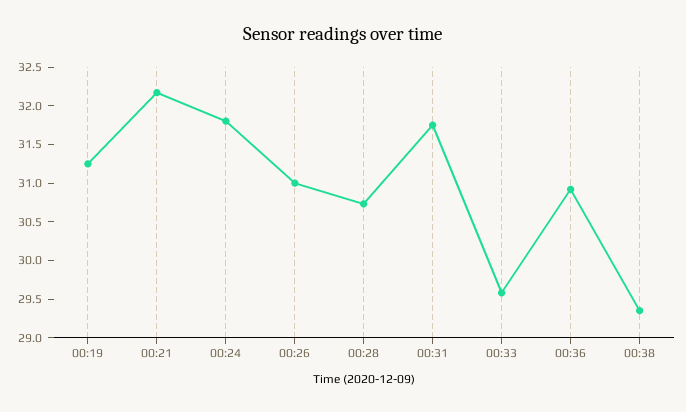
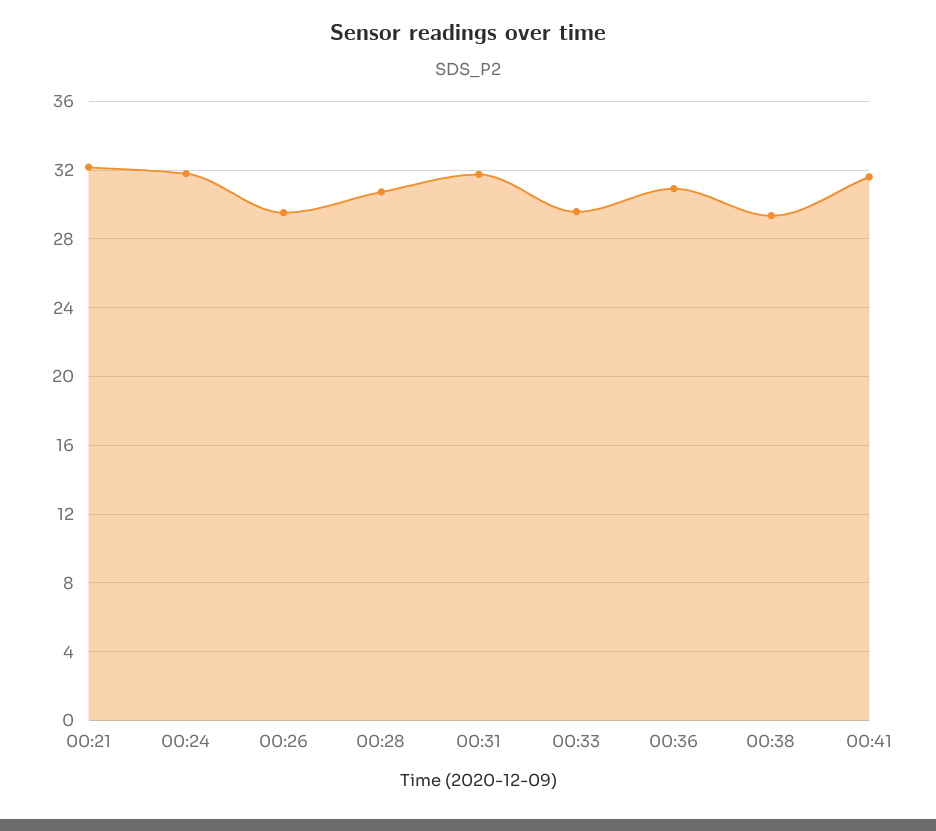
00:19: 31.25 -> none
00:26: 31 -> 29.5
00:41: none -> 31.5

